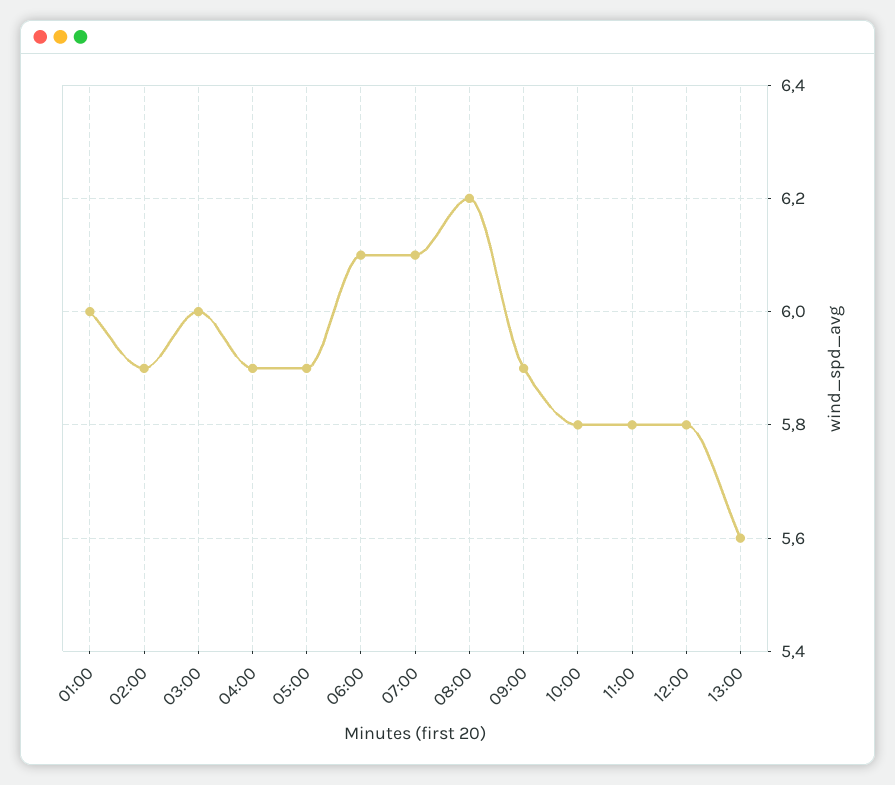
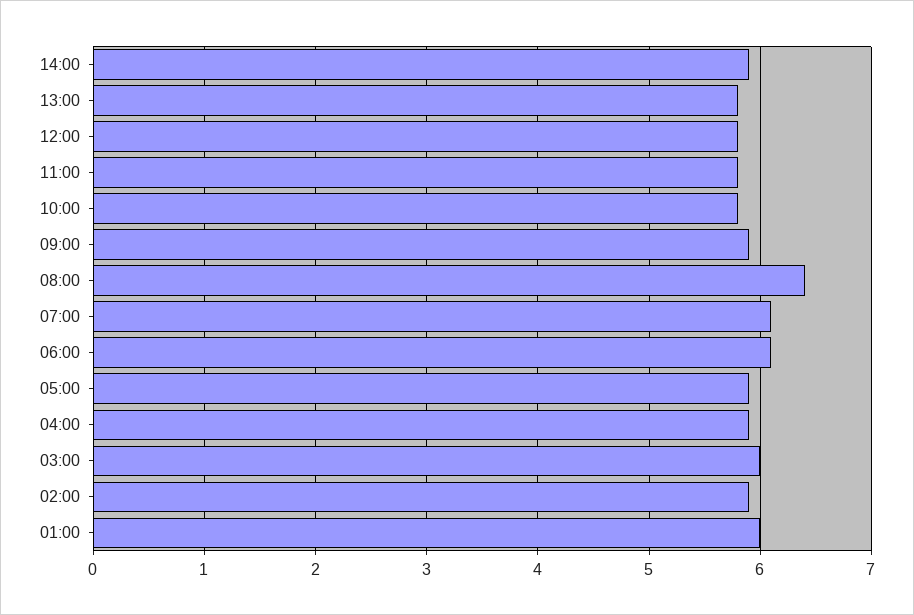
08:00: 6.2 -> 6.4
13:00: 5.6 -> 5.8
14:00: none -> 5.9

